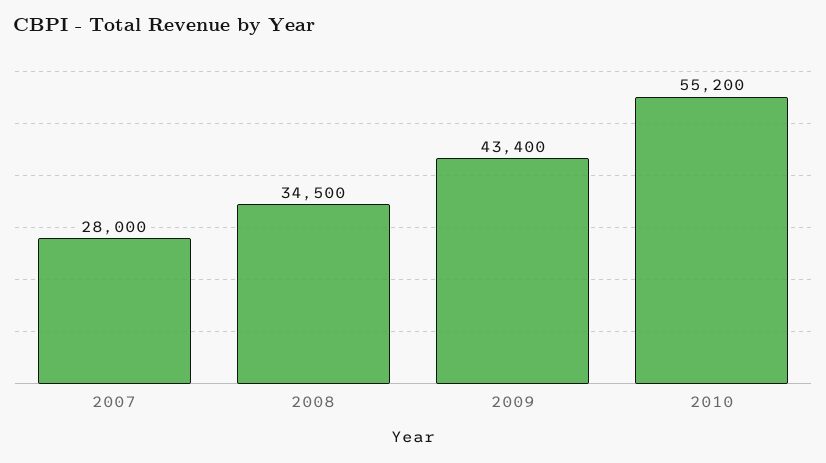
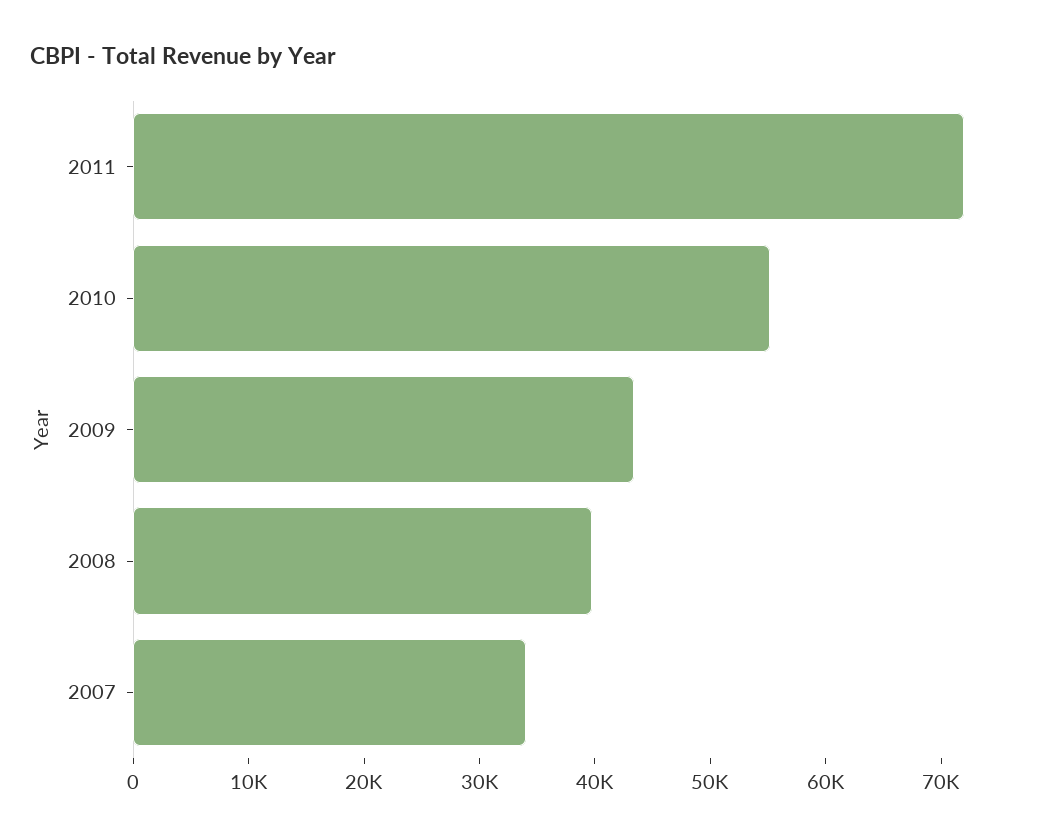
2007: 28000 -> 34000
2008: 34500 -> 40000
2011: none -> 72000

